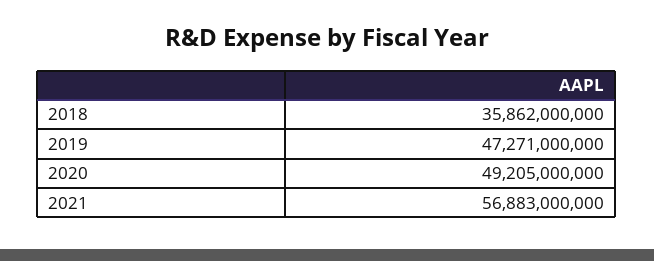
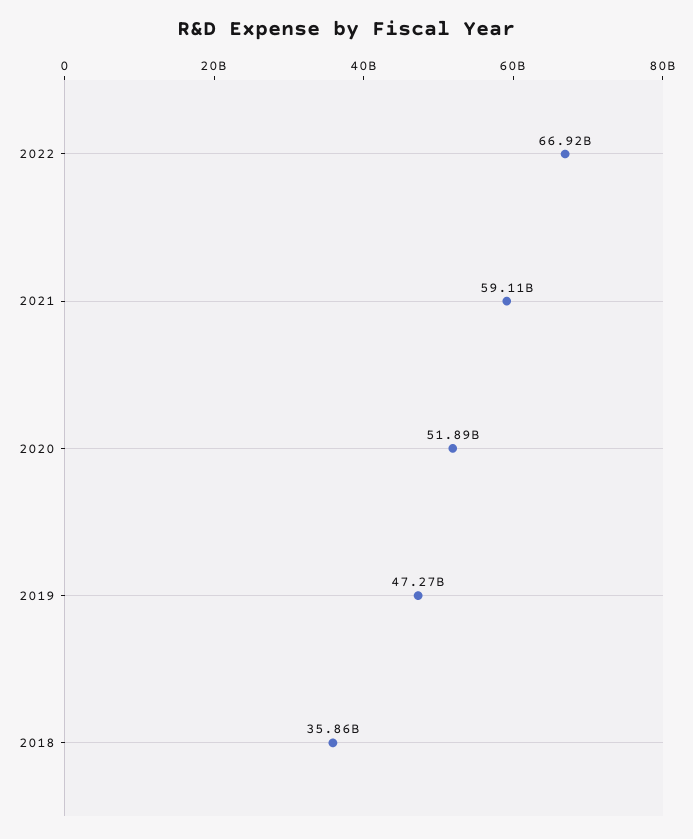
2020: 49205000000 -> 51890000000
2021: 56883000000 -> 59110000000
2022: none -> 66920000000

